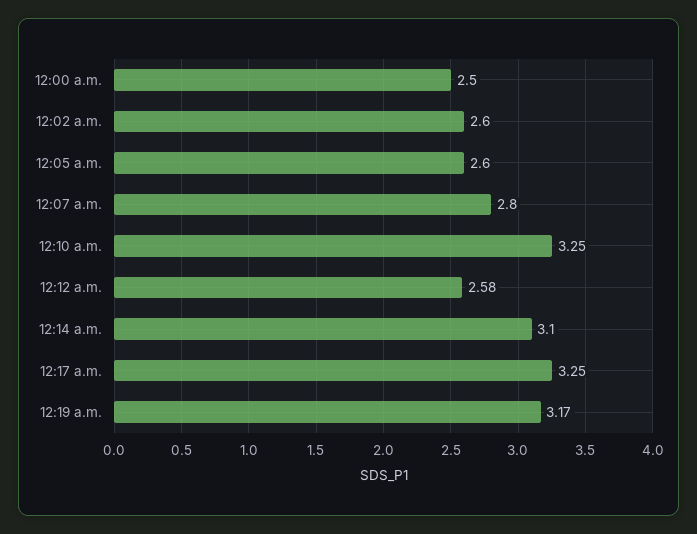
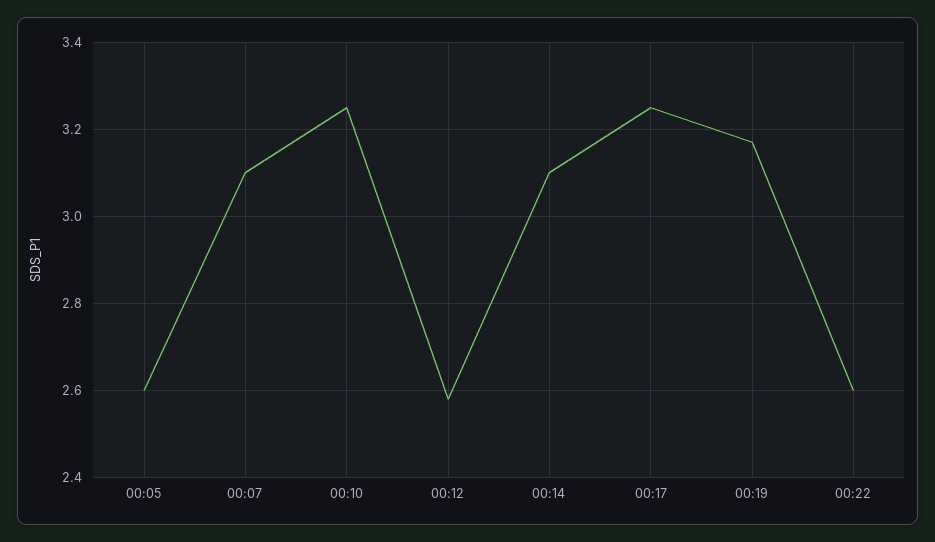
12:00 a.m.: 2.5 -> none
12:02 a.m.: 2.6 -> none
12:07 a.m.: 2.8 -> 3.1
00:22: none -> 2.6

